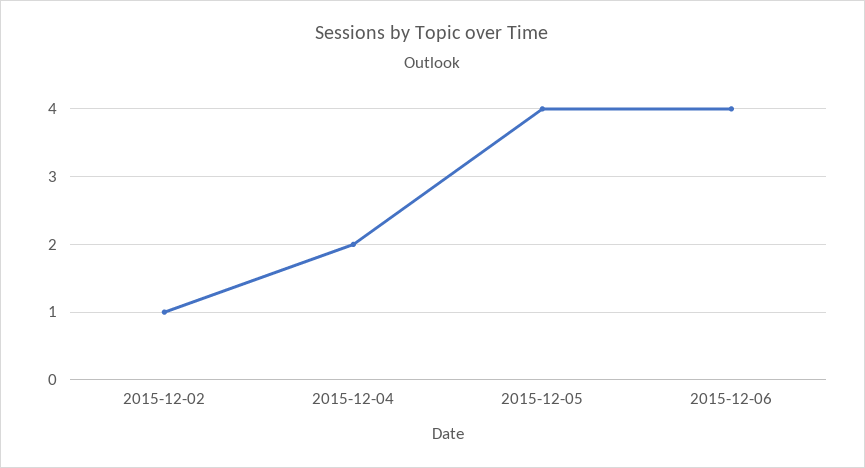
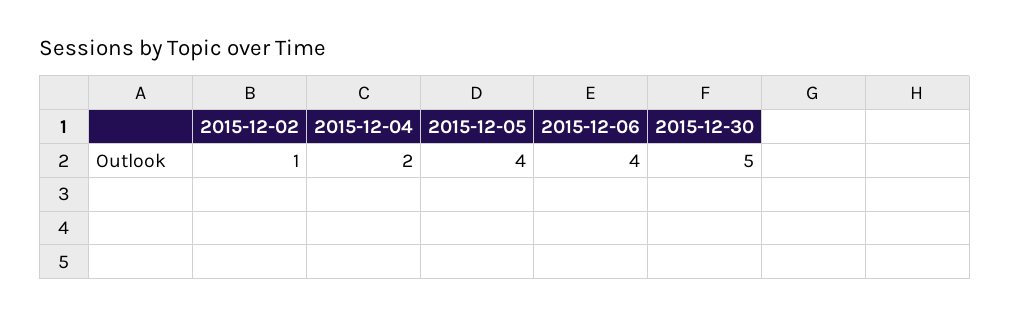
2015-12-30: none -> 5

